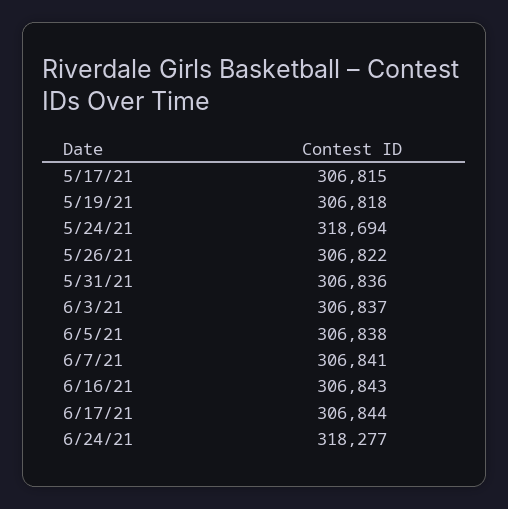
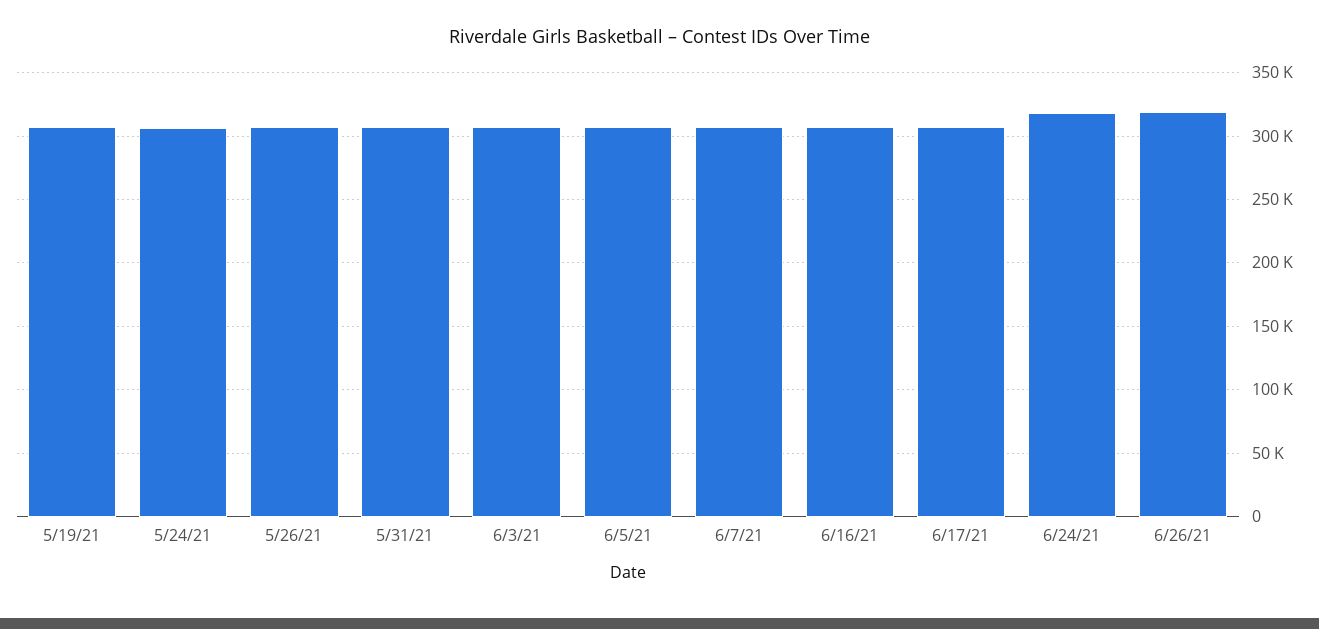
5/17/21: 306815 -> none
5/24/21: 318694 -> 305000
6/26/21: none -> 320000

